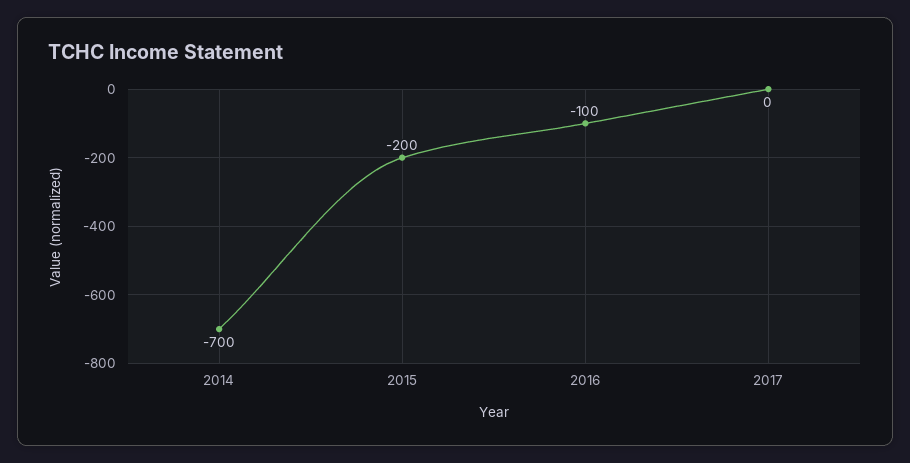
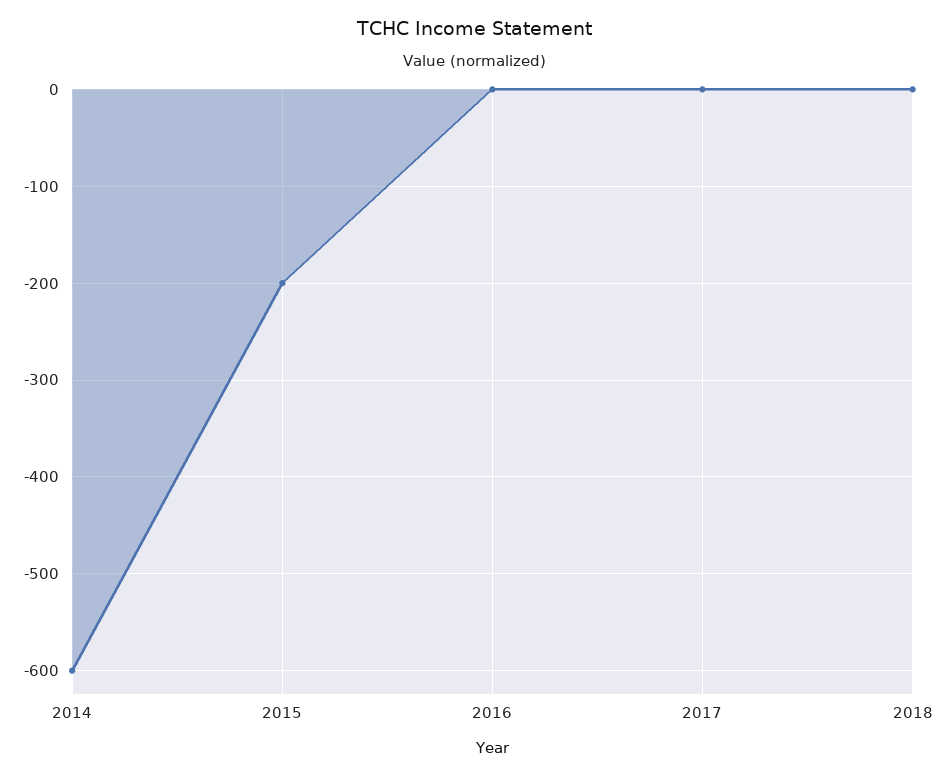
2014: -700 -> -600
2016: -100 -> 0
2018: none -> 0

